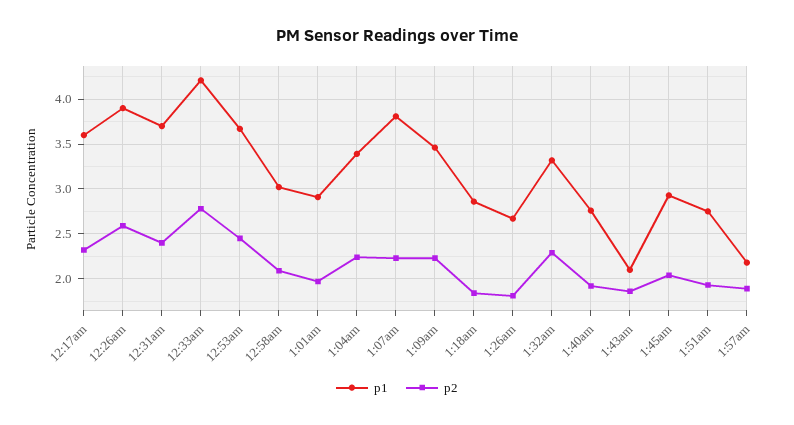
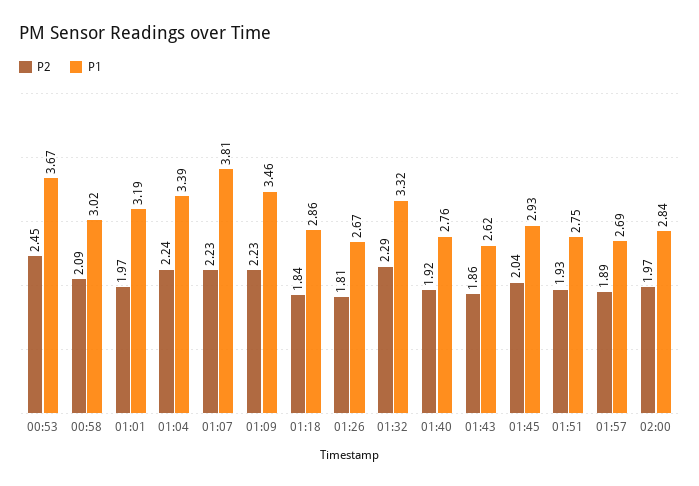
p1, 12:17am: 3.6 -> none
p2, 12:17am: 2.3 -> none
p1, 12:26am: 3.9 -> none
p2, 12:26am: 2.6 -> none
p1, 12:31am: 3.7 -> none
p2, 12:31am: 2.4 -> none
p1, 12:33am: 4.2 -> none
p2, 12:33am: 2.8 -> none
p1, 1:01am: 2.9 -> 3.19
p1, 1:43am: 2.1 -> 2.62
p1, 1:57am: 2.2 -> 2.69
p2, 02:00: none -> 1.97
p1, 02:00: none -> 2.84

